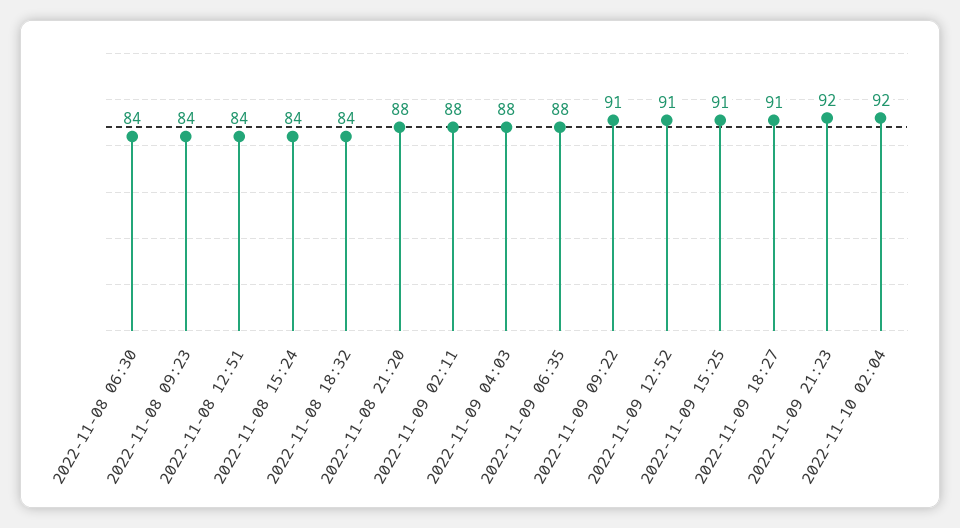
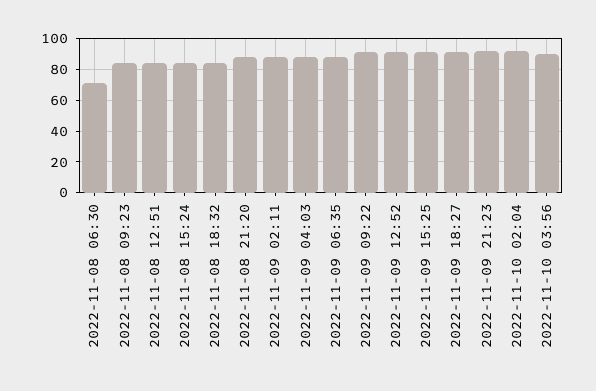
2022-11-08 06:30: 84 -> 70
2022-11-10 03:56: none -> 90

